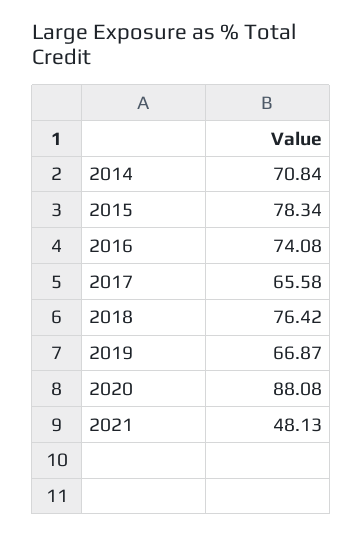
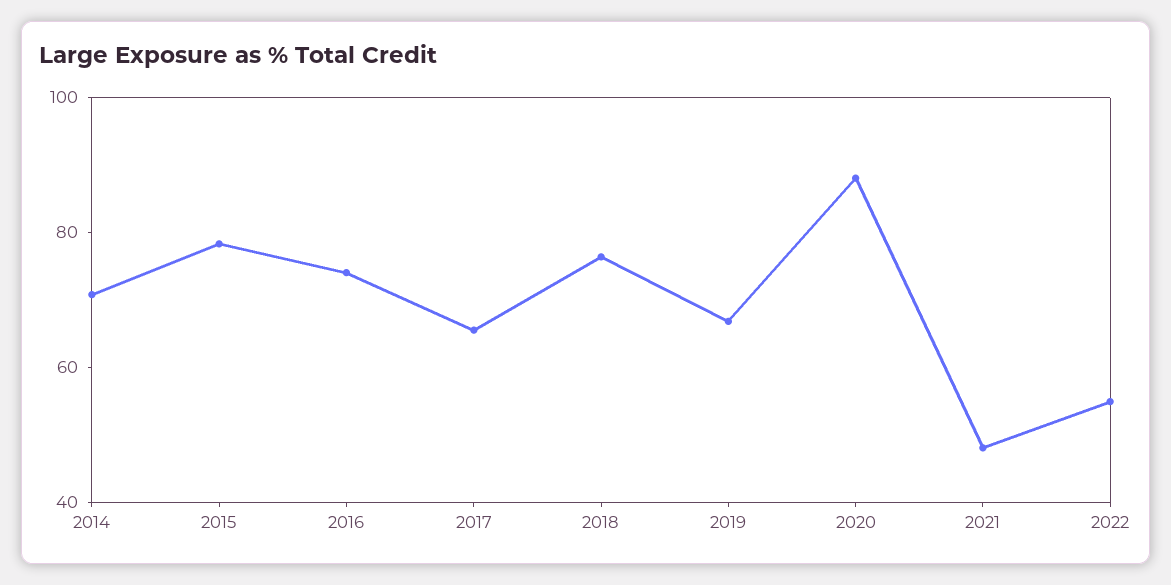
2022: none -> 55

